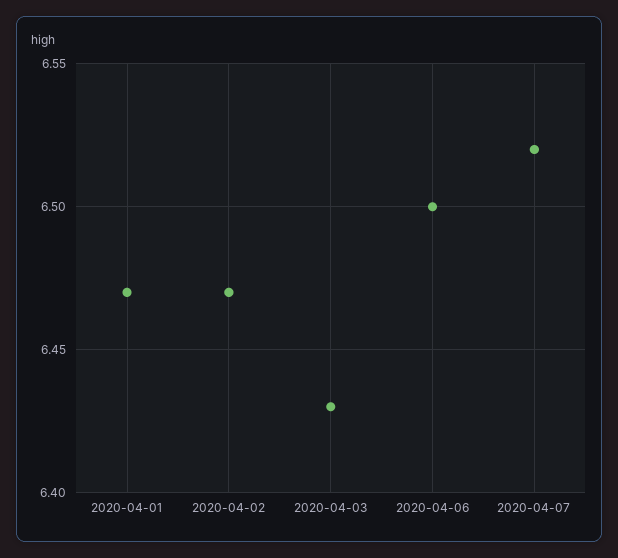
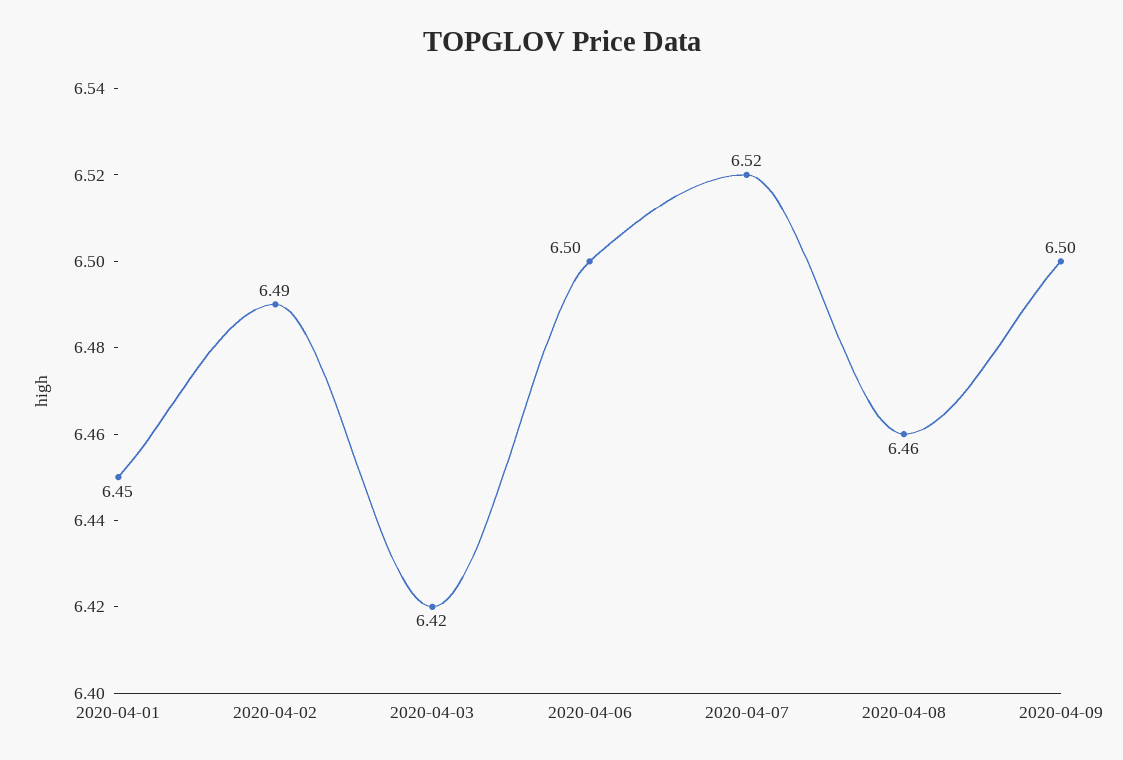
2020-04-01: 6.47 -> 6.45
2020-04-02: 6.47 -> 6.49
2020-04-03: 6.43 -> 6.42
2020-04-08: none -> 6.46
2020-04-09: none -> 6.5

